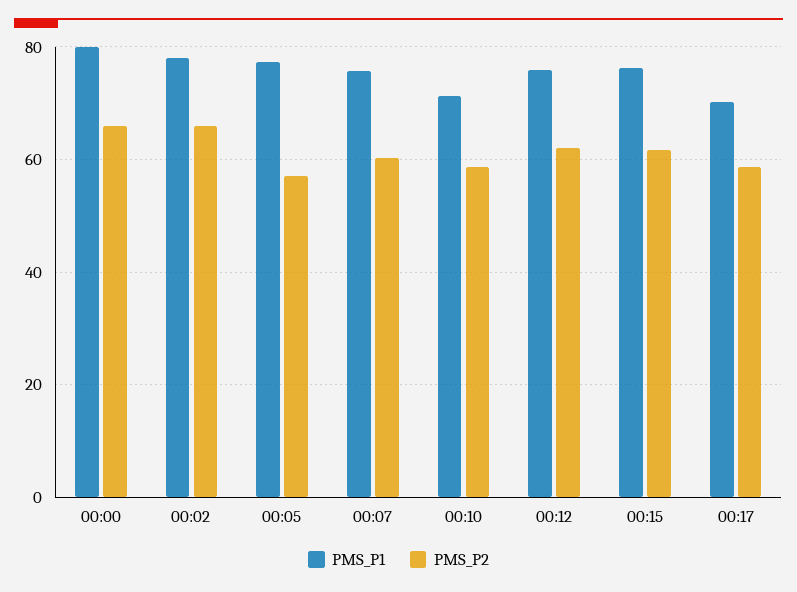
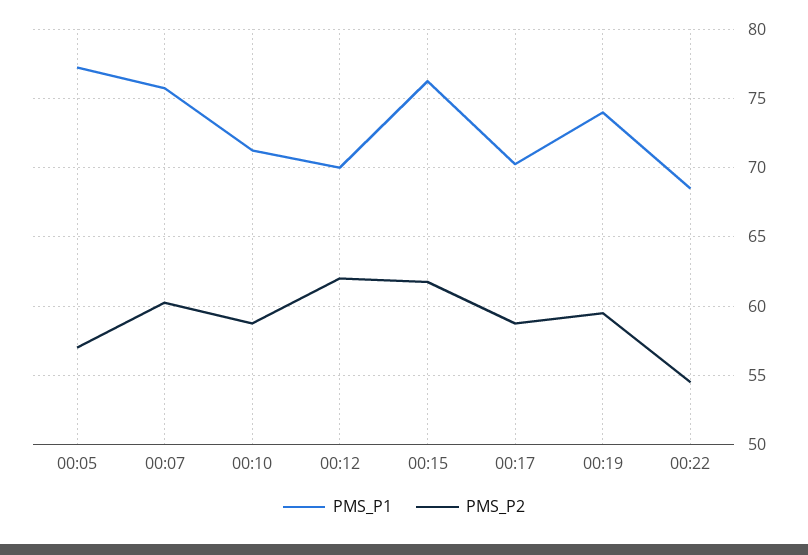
PMS_P1, 00:00: 80 -> none
PMS_P2, 00:00: 66 -> none
PMS_P1, 00:02: 78 -> none
PMS_P2, 00:02: 66 -> none
PMS_P1, 00:12: 76 -> 70
PMS_P1, 00:19: none -> 74
PMS_P2, 00:19: none -> 59.5
PMS_P1, 00:22: none -> 68.5
PMS_P2, 00:22: none -> 54.5

